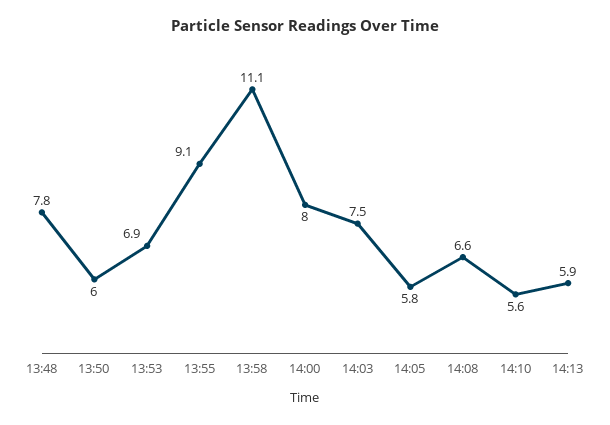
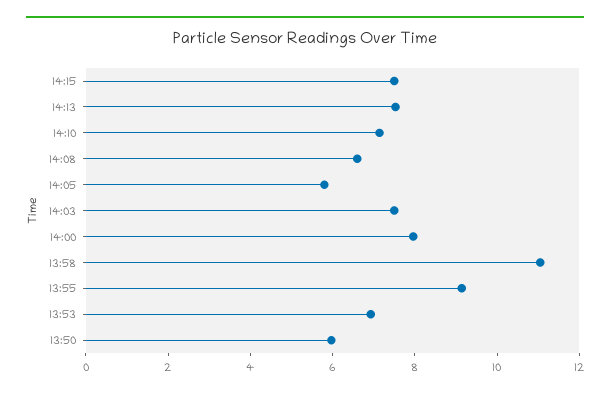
13:48: 7.8 -> none
14:10: 5.6 -> 7
14:13: 5.9 -> 7.5
14:15: none -> 7.5

